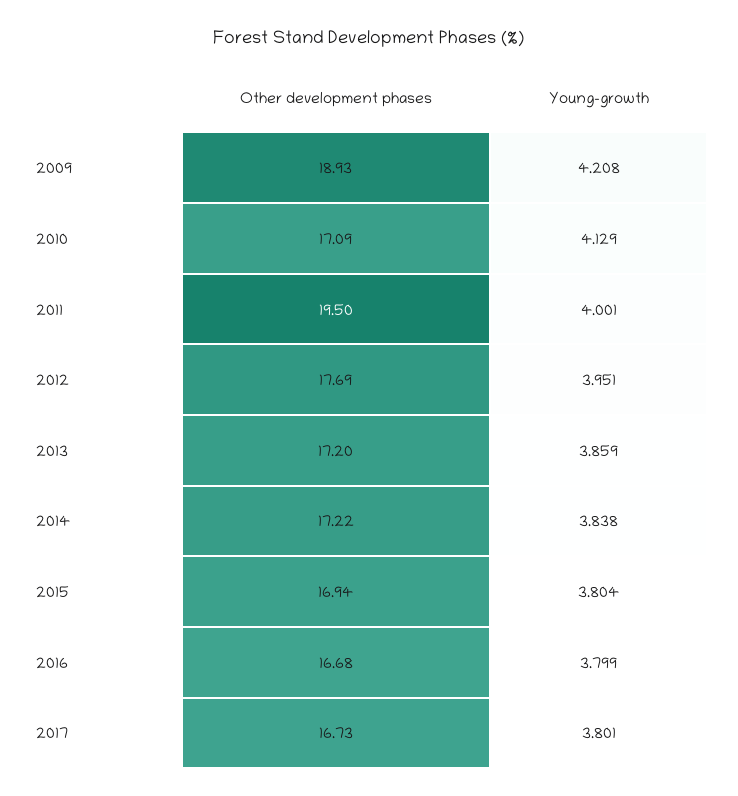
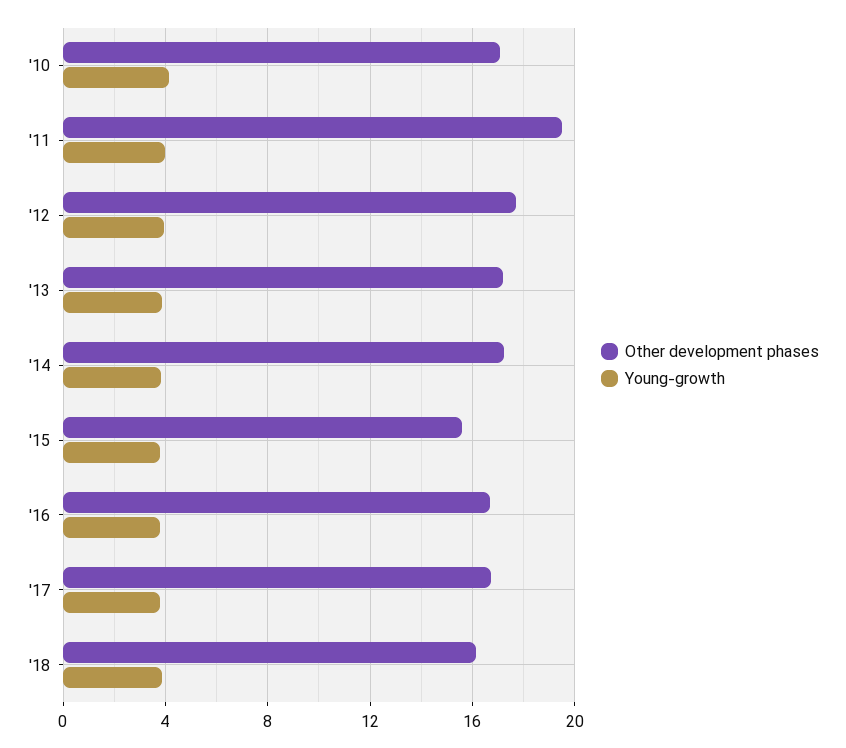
Other development phases, 2009: 18.93 -> none
Young-growth, 2009: 4.208 -> none
Other development phases, 2015: 16.94 -> 15.5
Other development phases, '18: none -> 16
Young-growth, '18: none -> 4

